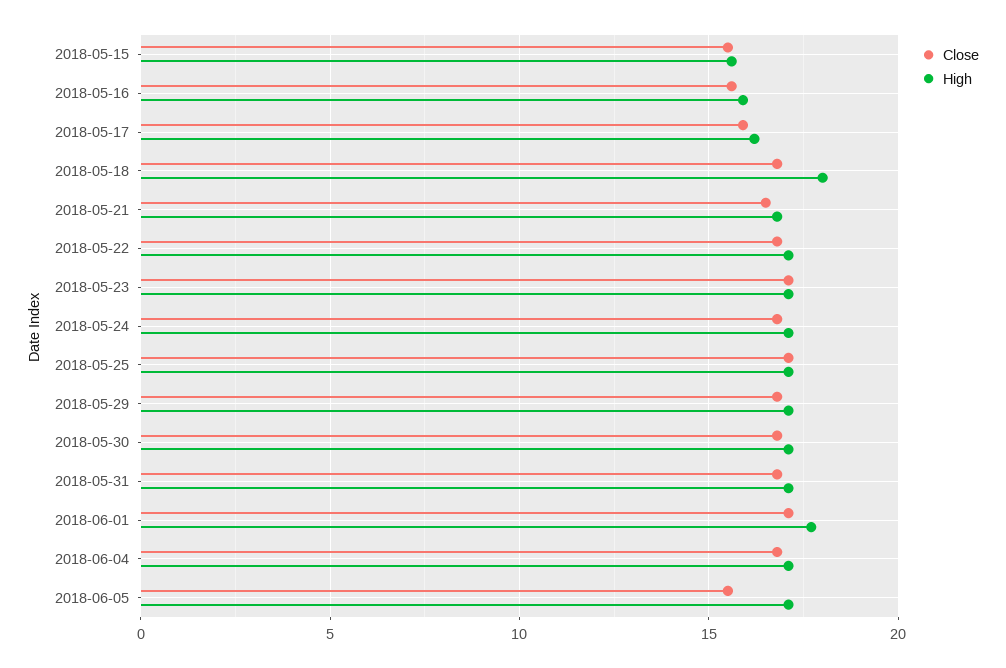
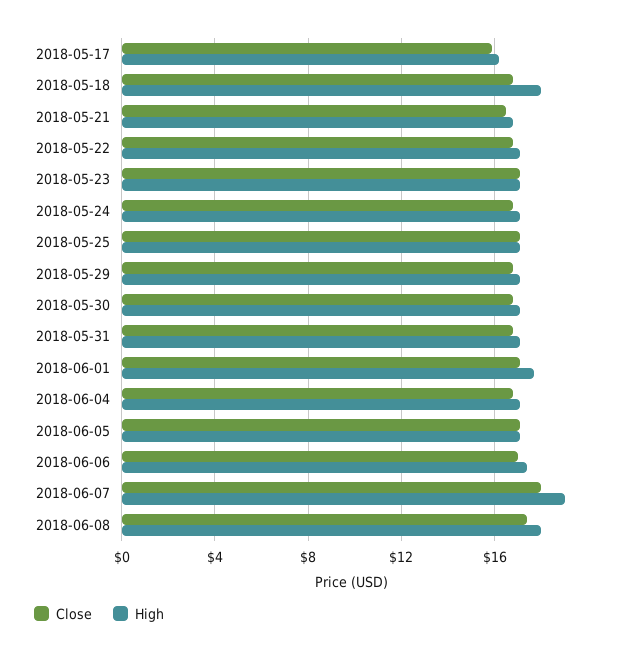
Close, 2018-05-15: 15.5 -> none
High, 2018-05-15: 15.5 -> none
Close, 2018-05-16: 15.5 -> none
High, 2018-05-16: 16 -> none
Close, 2018-06-05: 15.5 -> 17
Close, 2018-06-06: none -> 17
High, 2018-06-06: none -> 17.5
Close, 2018-06-07: none -> 18
High, 2018-06-07: none -> 19
Close, 2018-06-08: none -> 17.5
High, 2018-06-08: none -> 18

